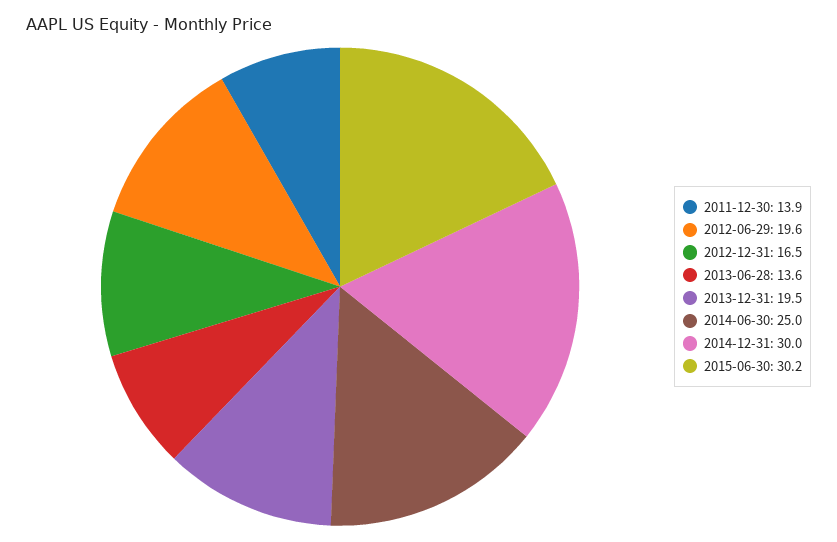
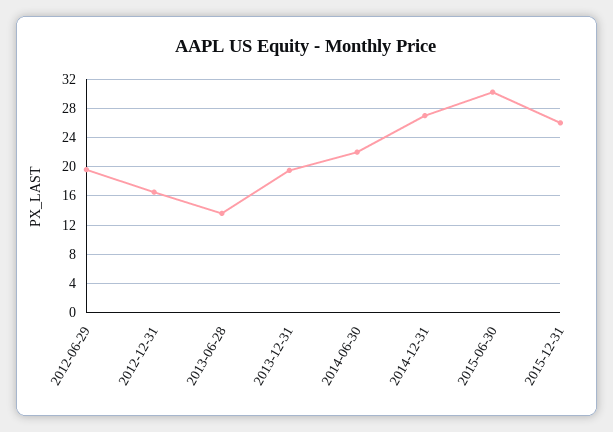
2011-12-30: 13.9 -> none
2014-06-30: 25 -> 22
2014-12-31: 30 -> 27
2015-12-31: none -> 26

